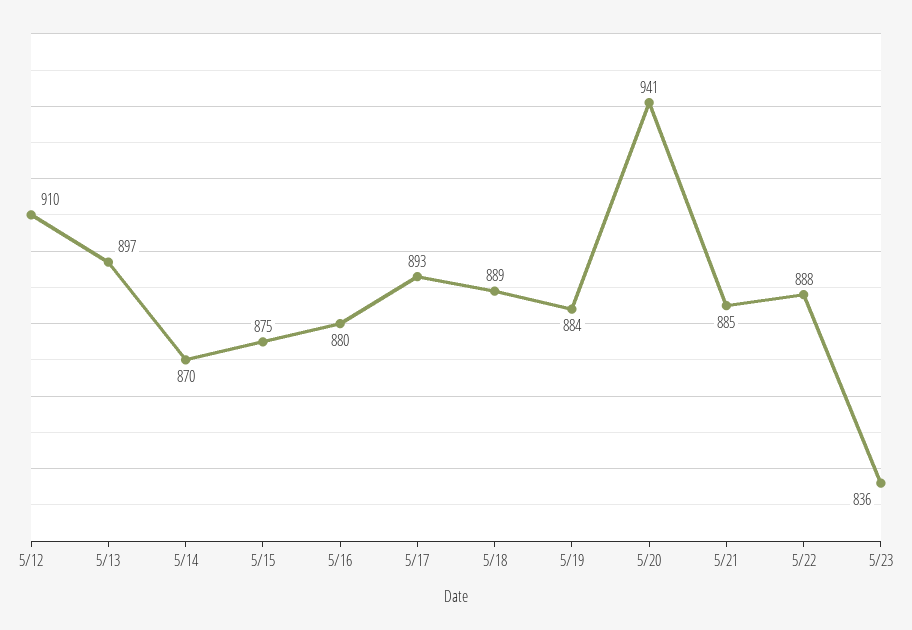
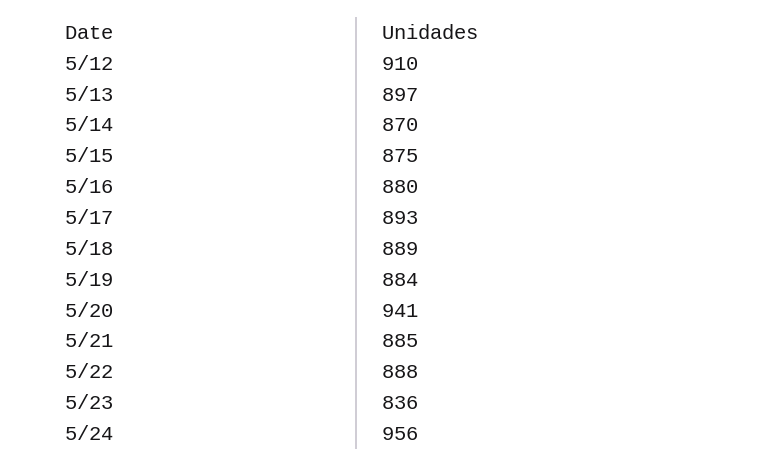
5/24: none -> 956

